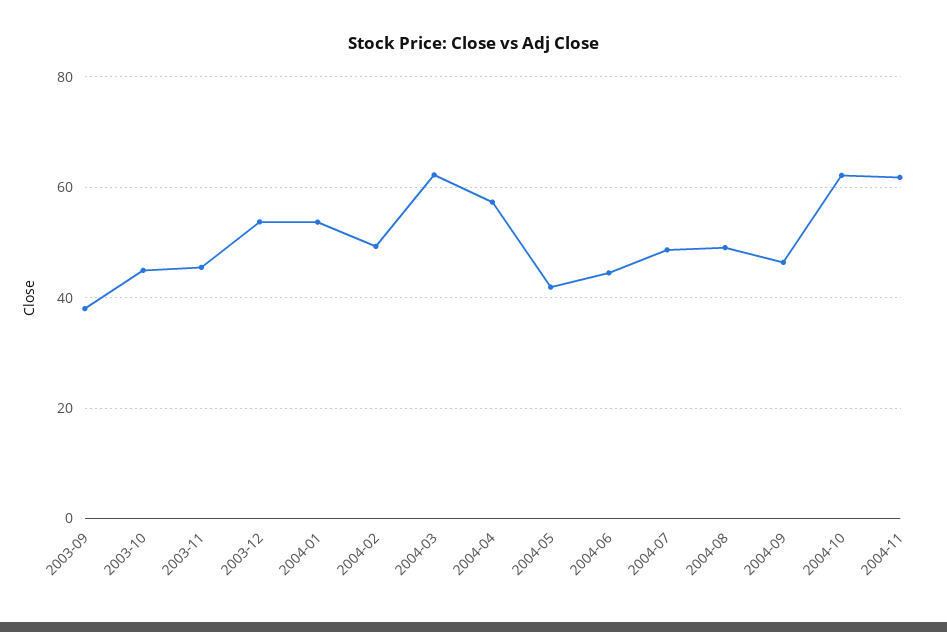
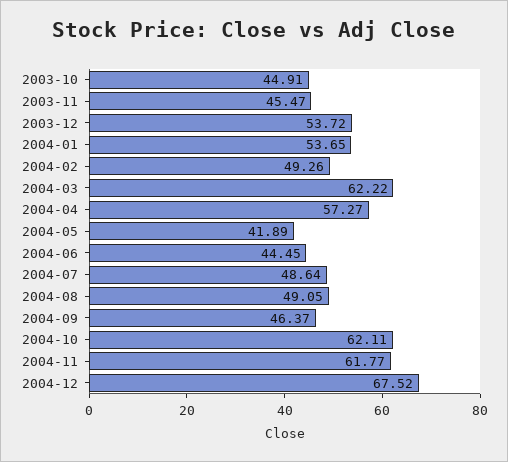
2003-09: 38 -> none
2004-12: none -> 67.52

